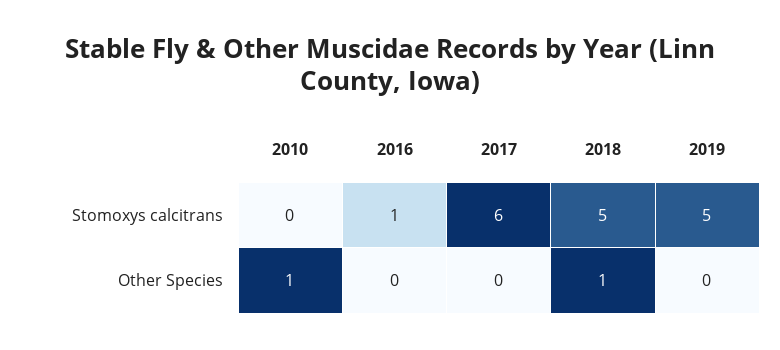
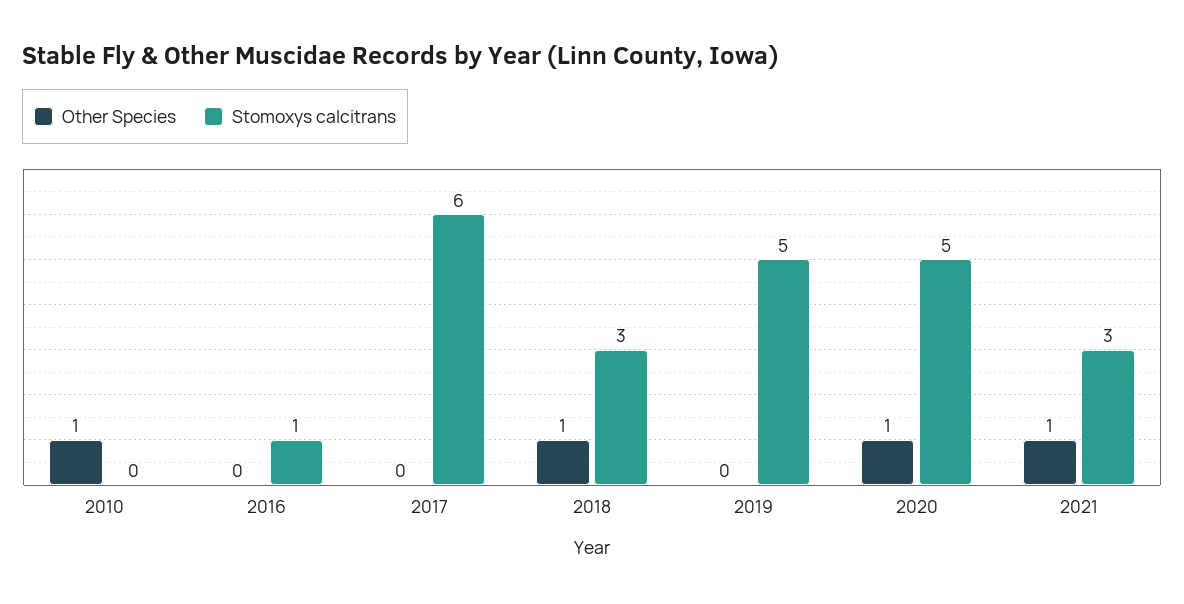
Stomoxys calcitrans, 2018: 5 -> 3
Other Species, 2020: none -> 1
Stomoxys calcitrans, 2020: none -> 5
Other Species, 2021: none -> 1
Stomoxys calcitrans, 2021: none -> 3

